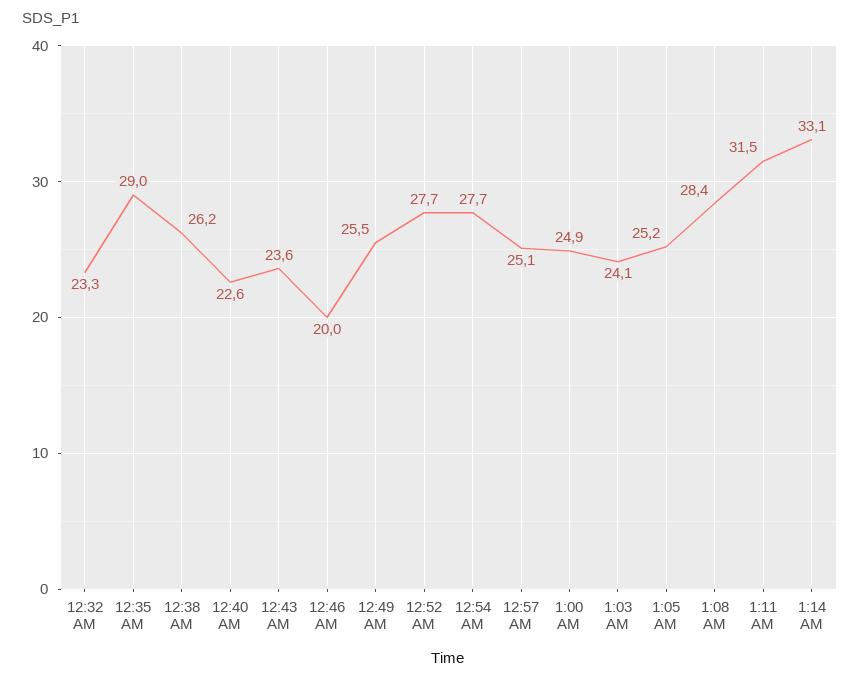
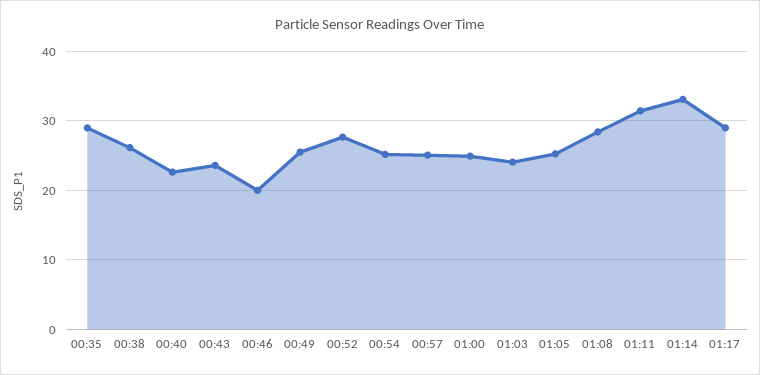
12:32 AM: 23.3 -> none
12:54 AM: 27.7 -> 25
01:17: none -> 29

